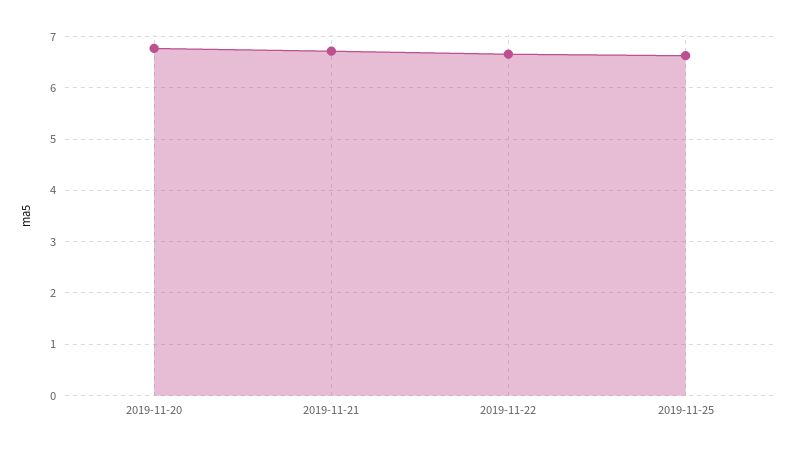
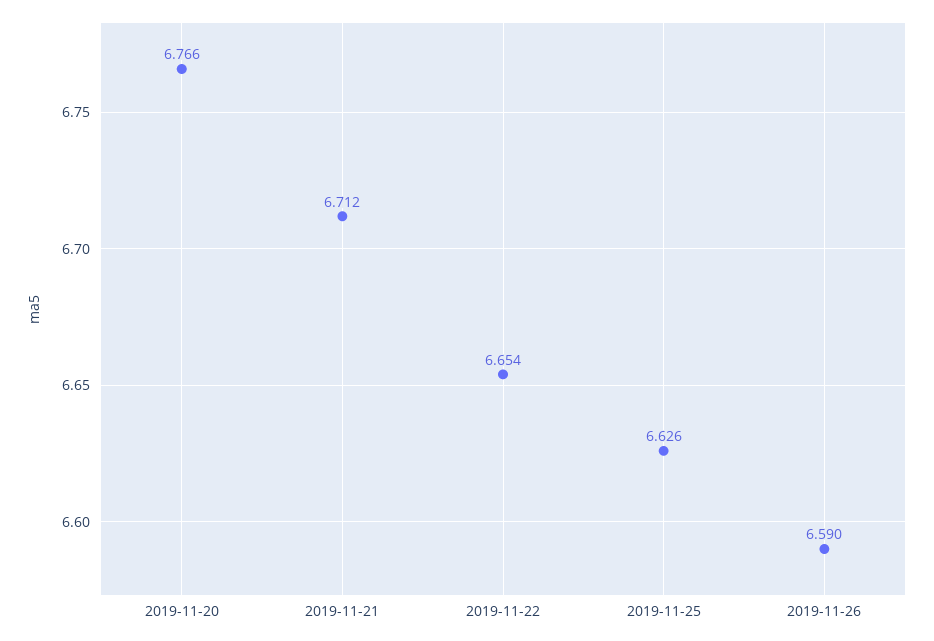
2019-11-26: none -> 6.59

